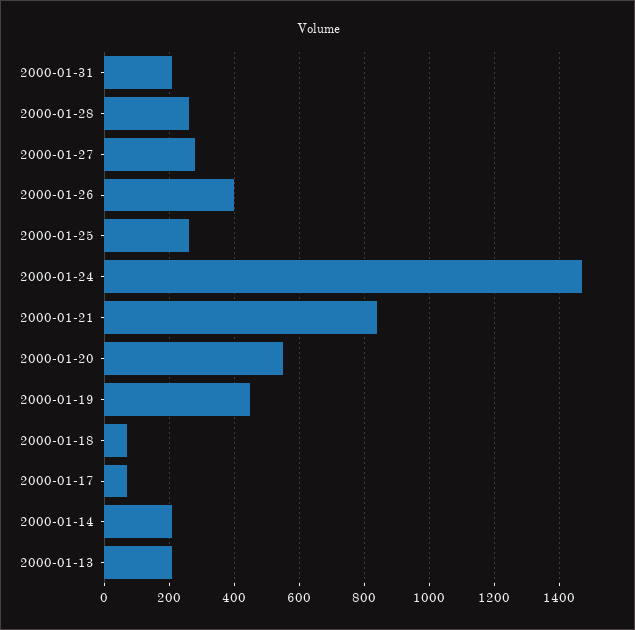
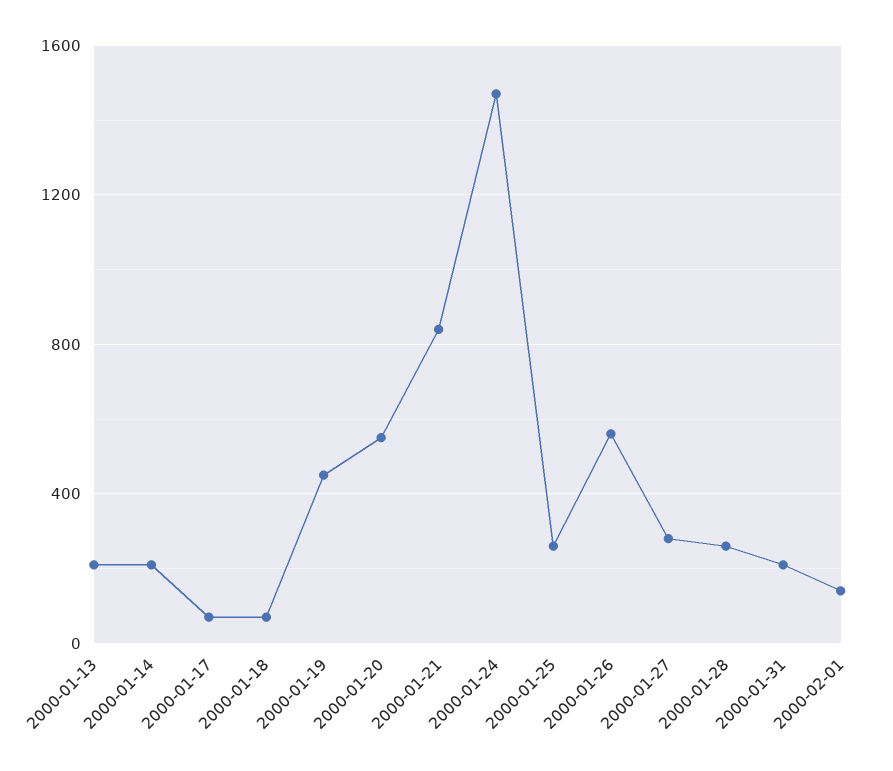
2000-01-26: 400 -> 550
2000-02-01: none -> 150

